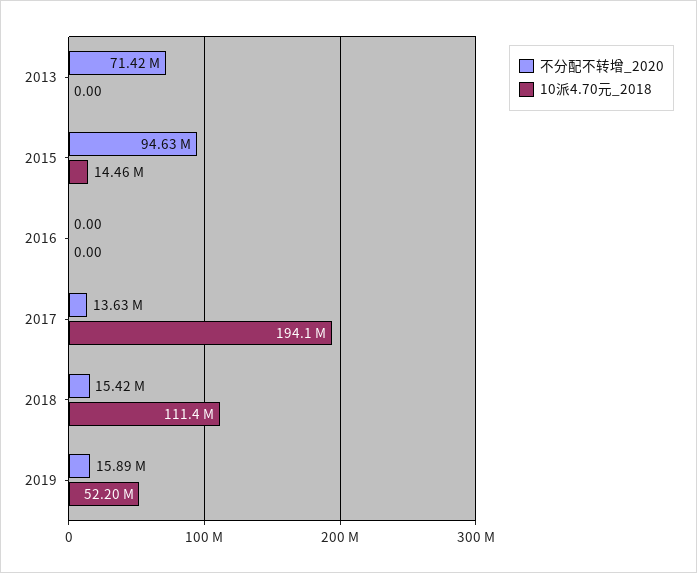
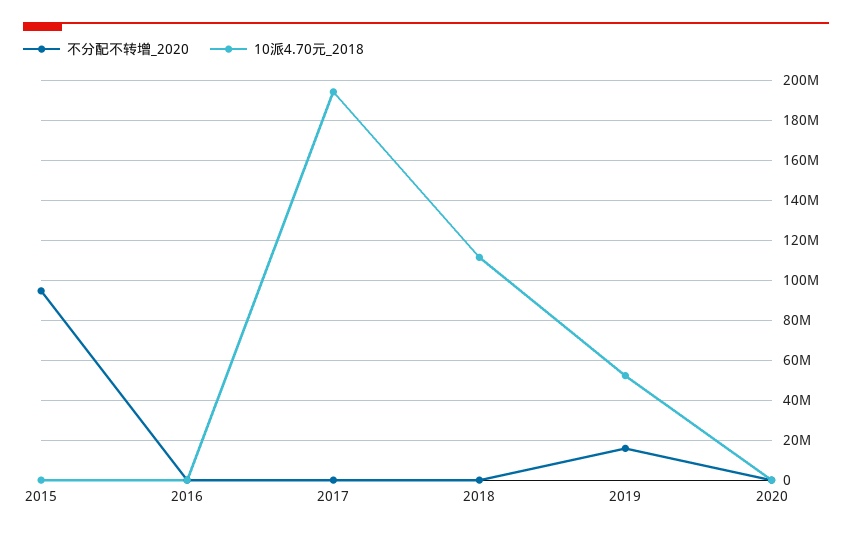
不分配不转增_2020, 2013: 71420000 -> none
10派4.70元_2018, 2013: 0 -> none
10派4.70元_2018, 2015: 14460000 -> 0
不分配不转增_2020, 2017: 13630000 -> 0
不分配不转增_2020, 2018: 15420000 -> 0
不分配不转增_2020, 2020: none -> 0
10派4.70元_2018, 2020: none -> 0

